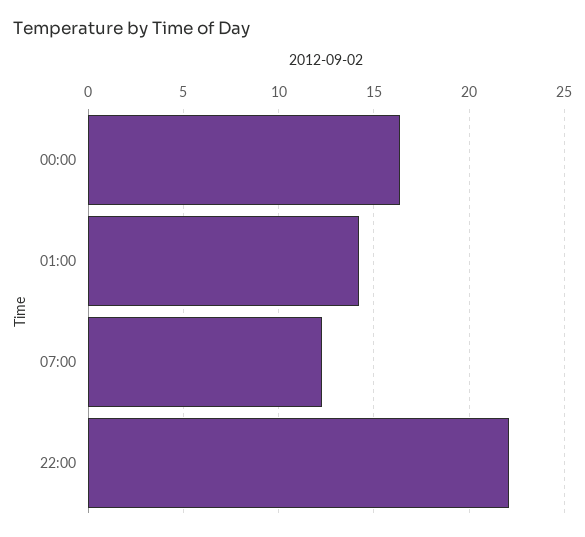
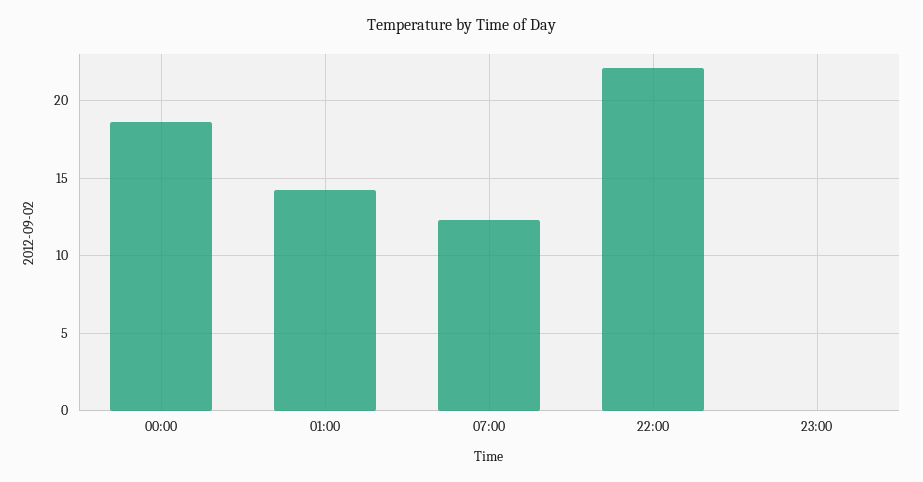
00:00: 16.5 -> 18.5
23:00: none -> 0

